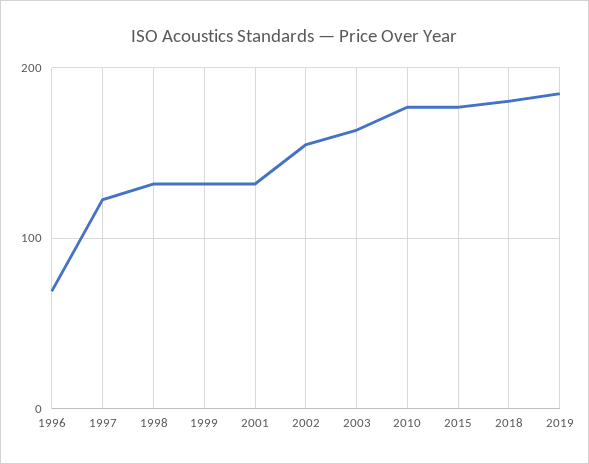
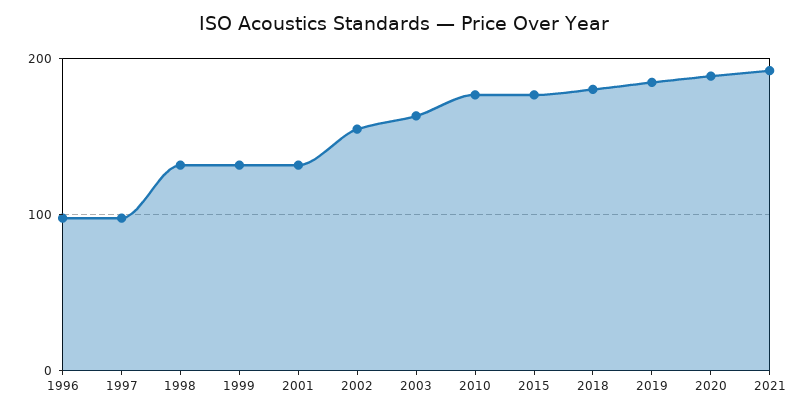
1996: 70 -> 100
1997: 120 -> 100
2020: none -> 190
2021: none -> 190

